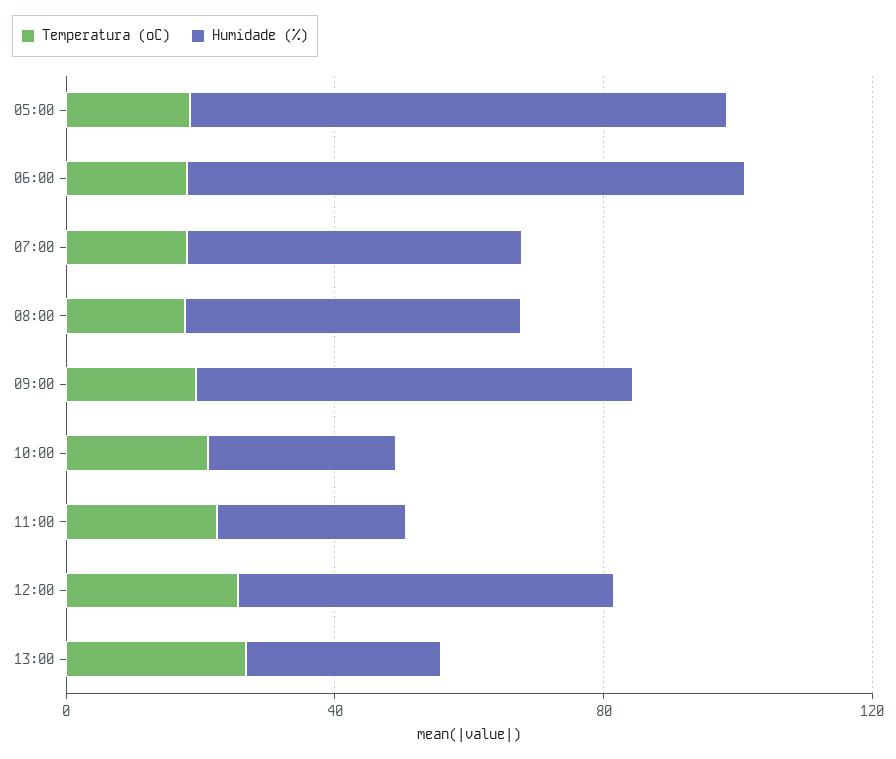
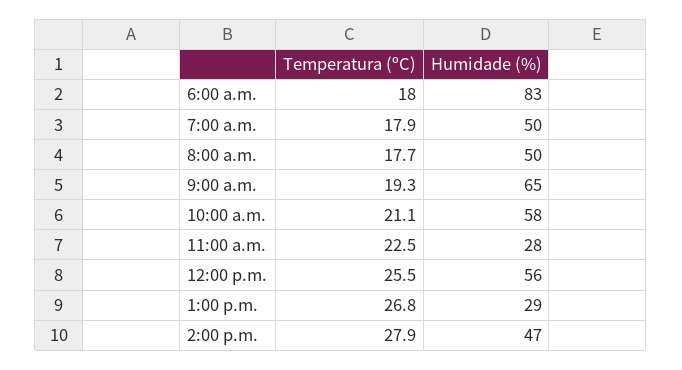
Temperatura (ºC), 05:00: 20 -> none
Humidade (%), 05:00: 80 -> none
Humidade (%), 10:00: 30 -> 58
Temperatura (ºC), 2:00 p.m.: none -> 27.9
Humidade (%), 2:00 p.m.: none -> 47

